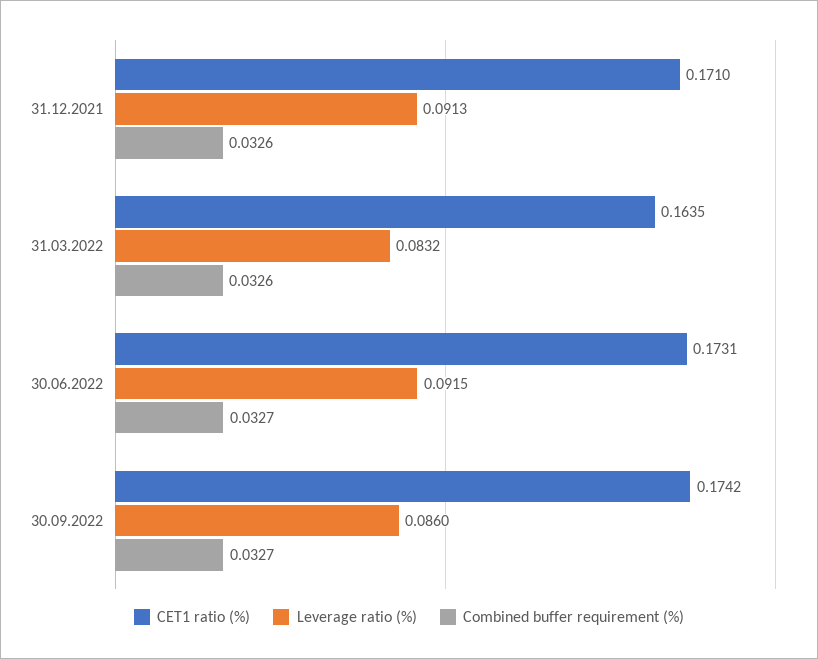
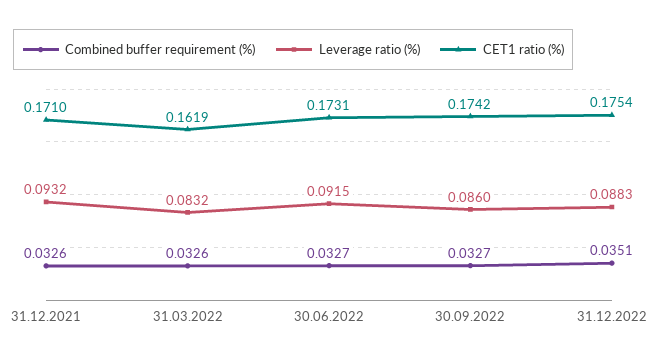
Leverage ratio (%), 31.12.2021: 0.0913 -> 0.0932
CET1 ratio (%), 31.03.2022: 0.1635 -> 0.1619
Combined buffer requirement (%), 31.12.2022: none -> 0.0351
Leverage ratio (%), 31.12.2022: none -> 0.0883
CET1 ratio (%), 31.12.2022: none -> 0.1754

